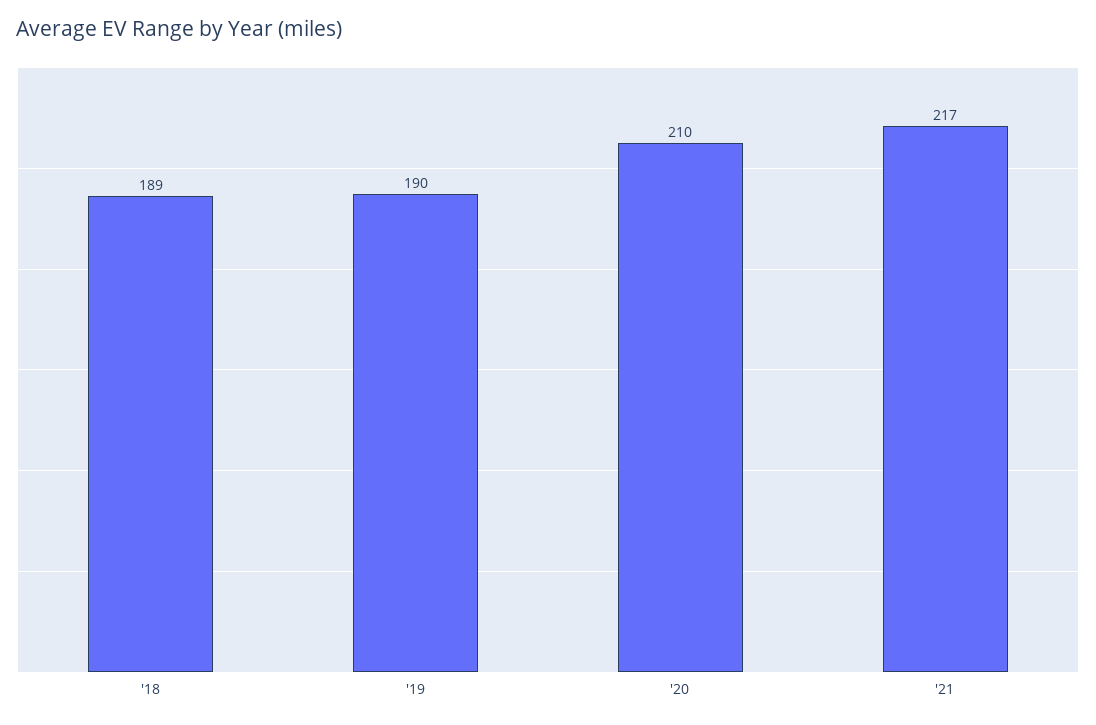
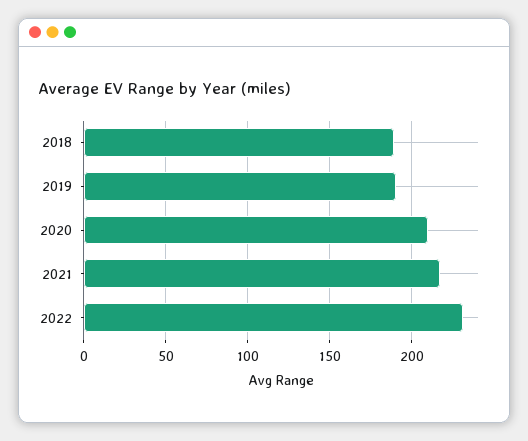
2022: none -> 230

